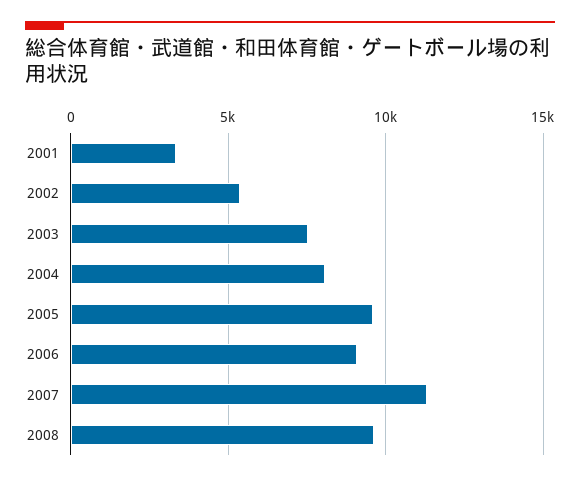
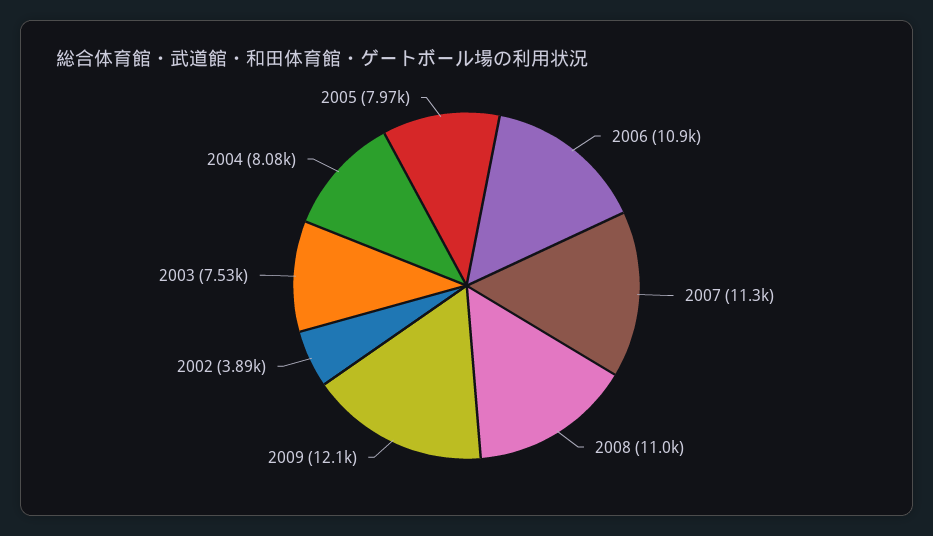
2001: 3500 -> none
2002: 5500 -> 3890
2005: 9500 -> 7970
2006: 9000 -> 10900
2008: 9500 -> 11000
2009: none -> 12100

